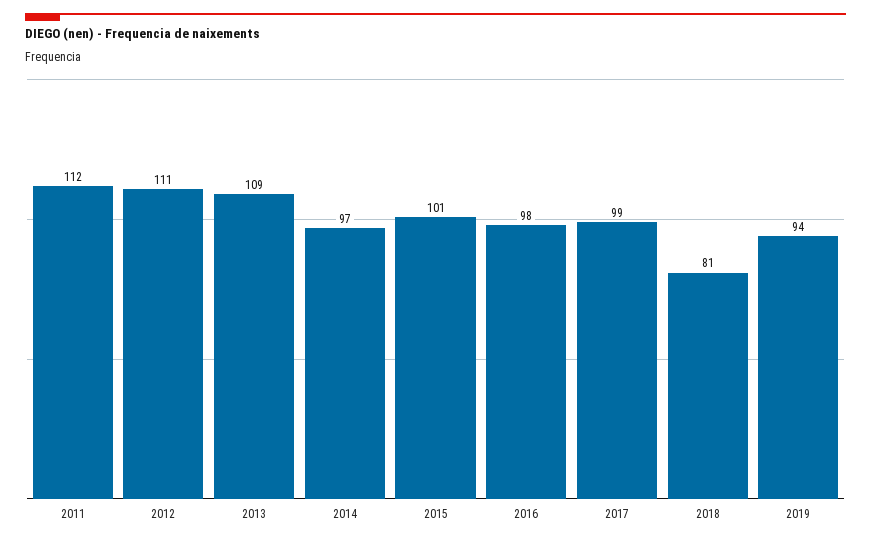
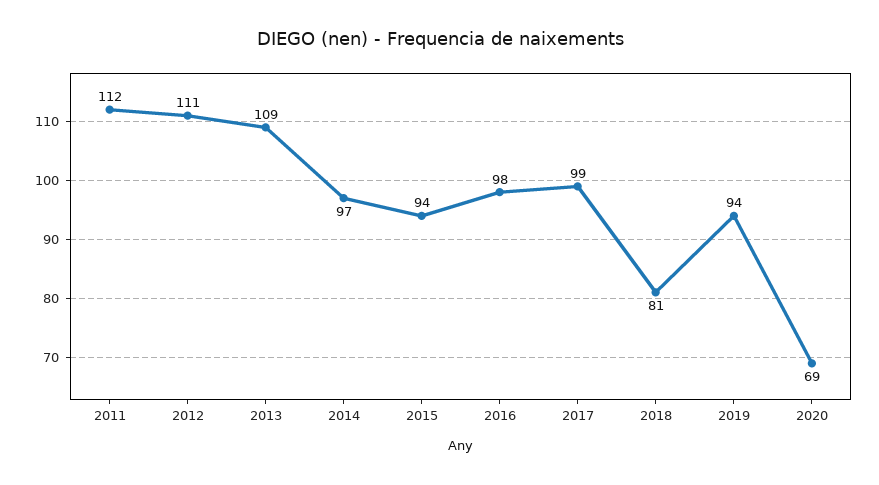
2015: 101 -> 94
2020: none -> 69

